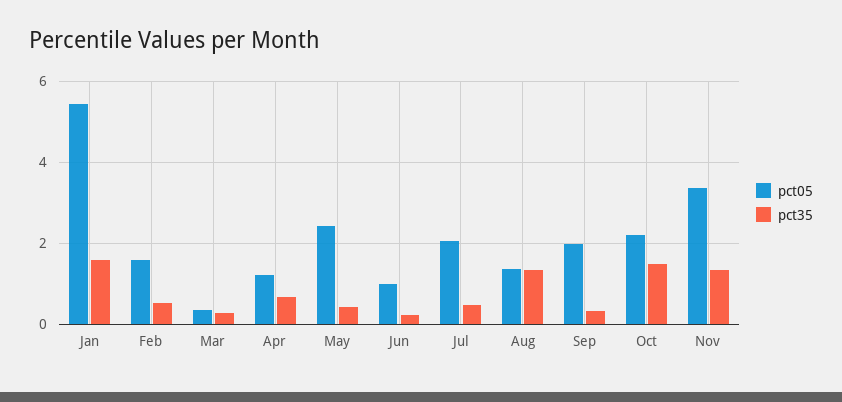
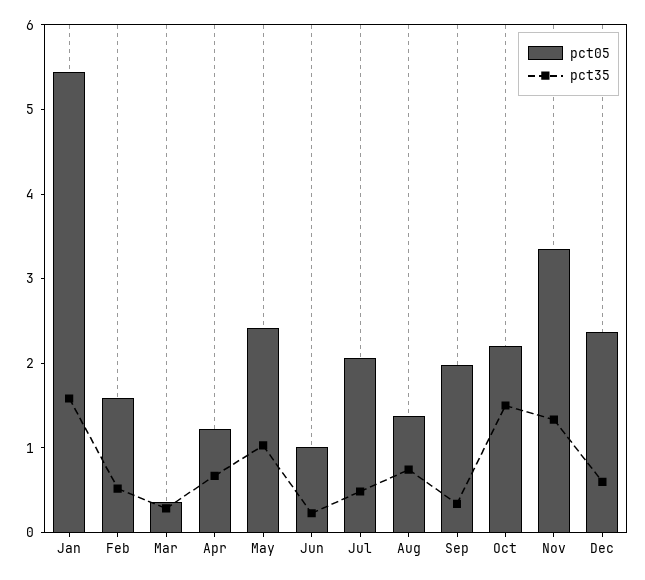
pct35, May: 0.4 -> 1
pct35, Aug: 1.4 -> 0.8
pct05, Dec: none -> 2.4
pct35, Dec: none -> 0.6

